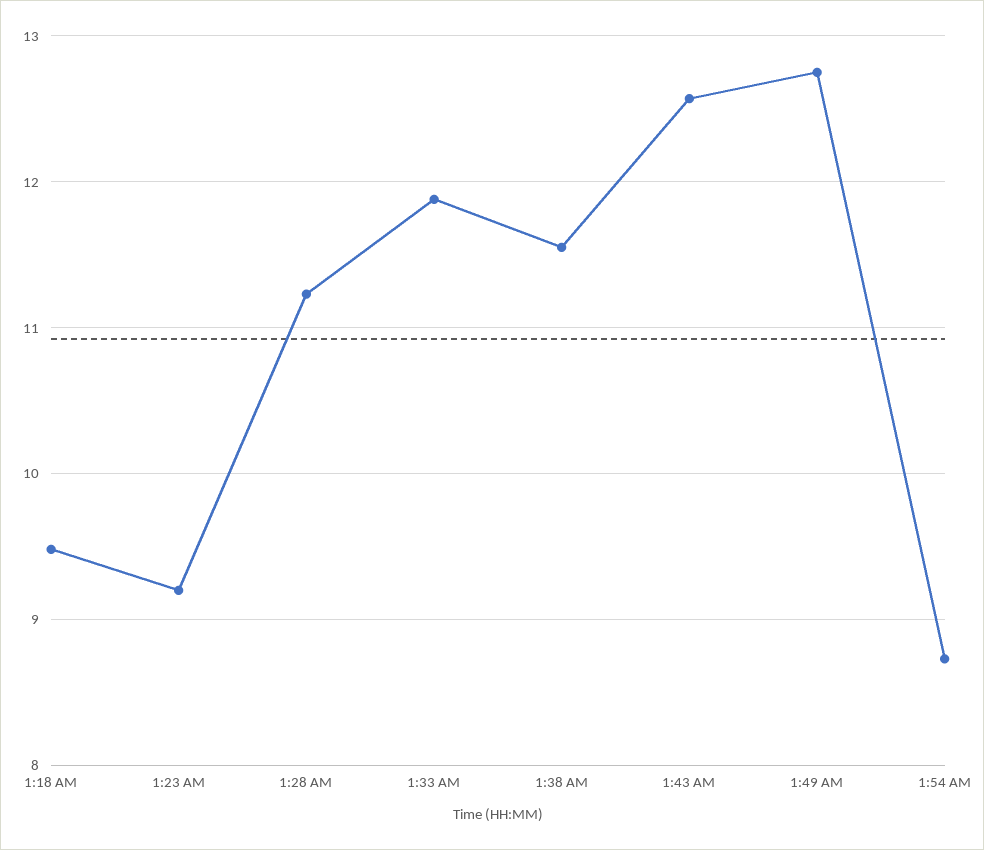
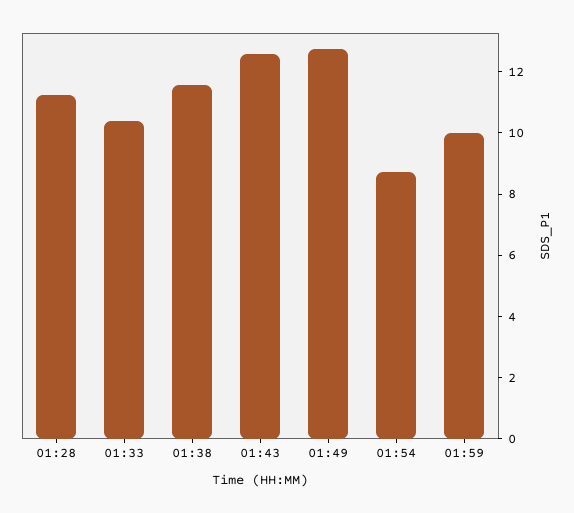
1:18 AM: 9.5 -> none
1:23 AM: 9.2 -> none
1:33 AM: 11.9 -> 10.5
01:59: none -> 10

